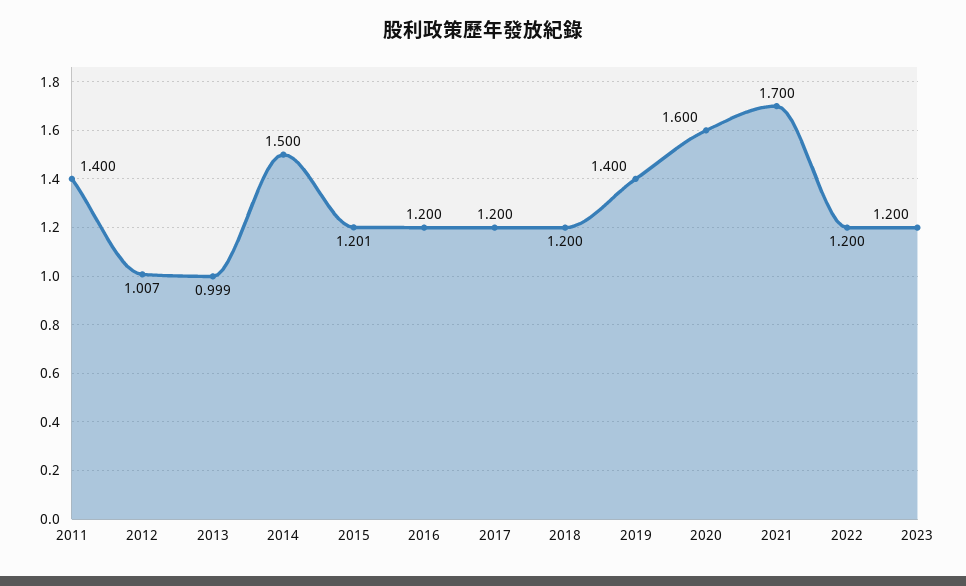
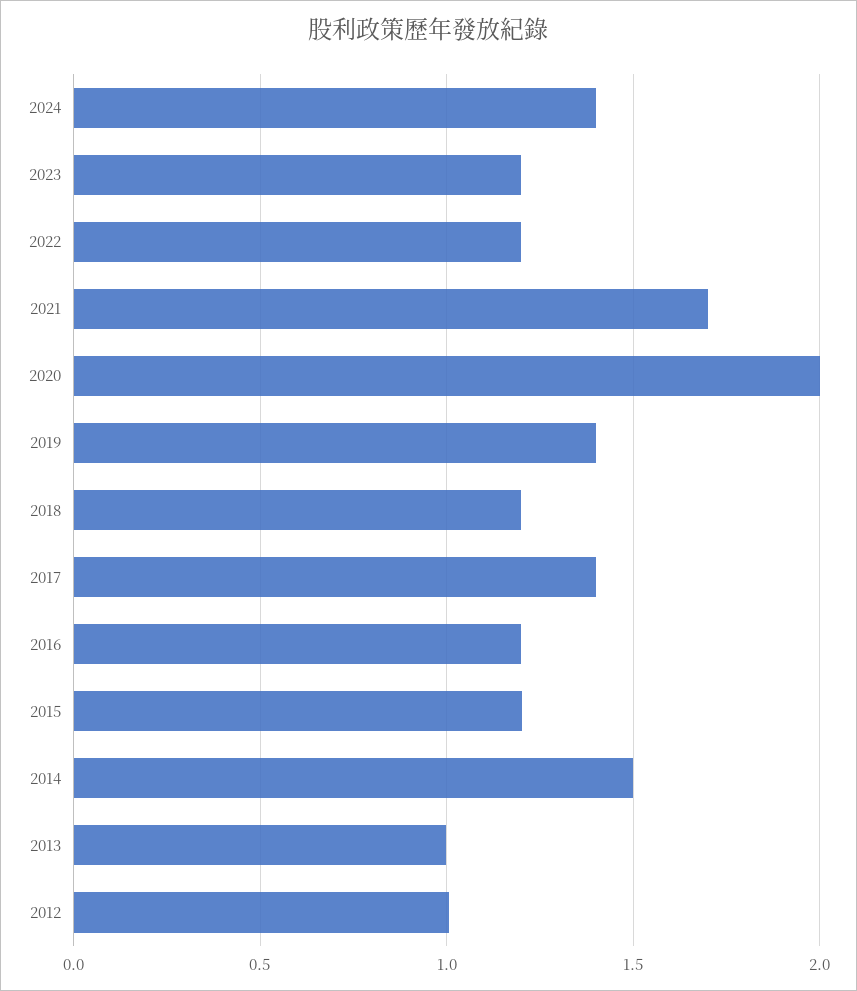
2011: 1.4 -> none
2017: 1.2 -> 1.4
2020: 1.6 -> 2
2024: none -> 1.4

